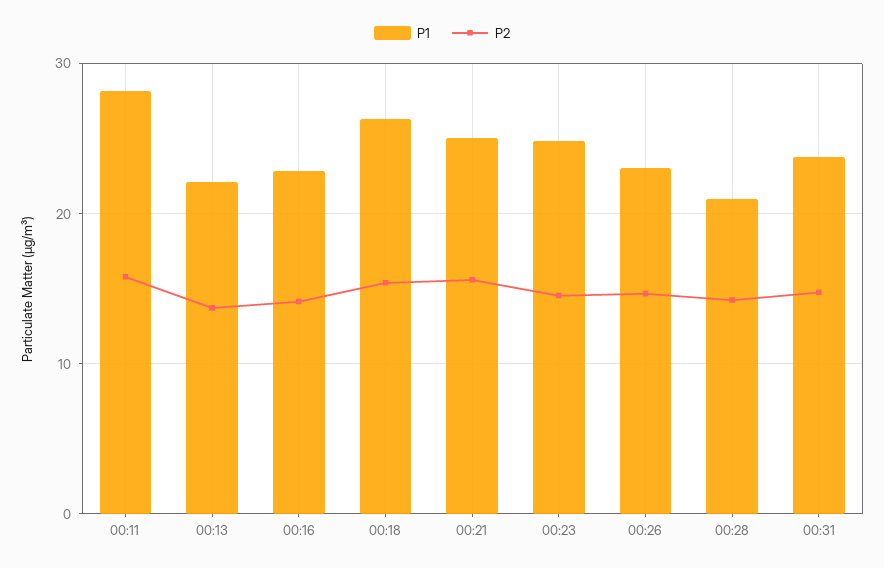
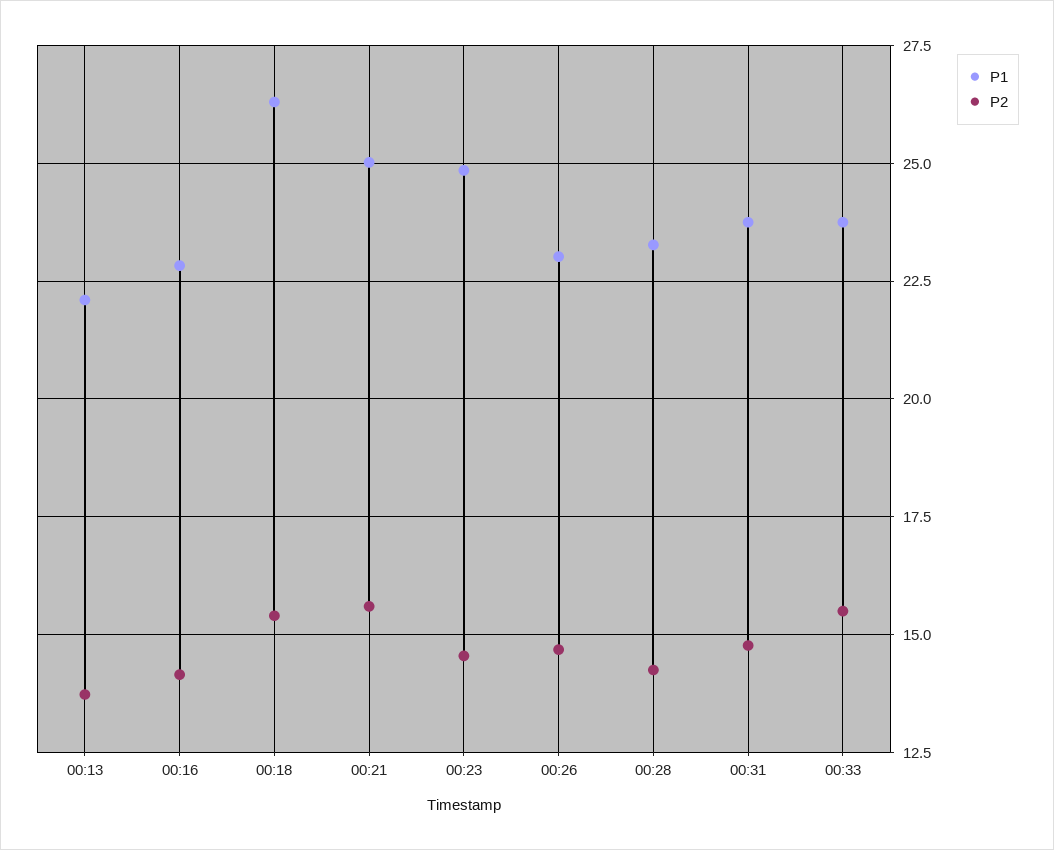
P1, 00:11: 28 -> none
P2, 00:11: 16 -> none
P1, 00:28: 21 -> 23.25
P1, 00:33: none -> 23.75
P2, 00:33: none -> 15.5

